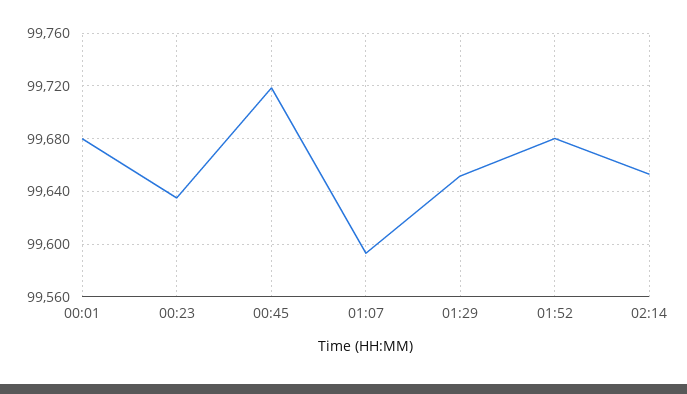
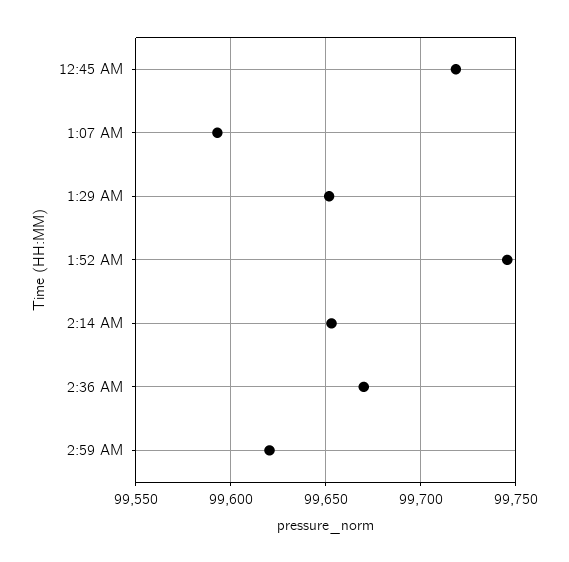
00:01: 99680 -> none
00:23: 99635 -> none
01:52: 99680 -> 99745
2:36 AM: none -> 99670
2:59 AM: none -> 99620

